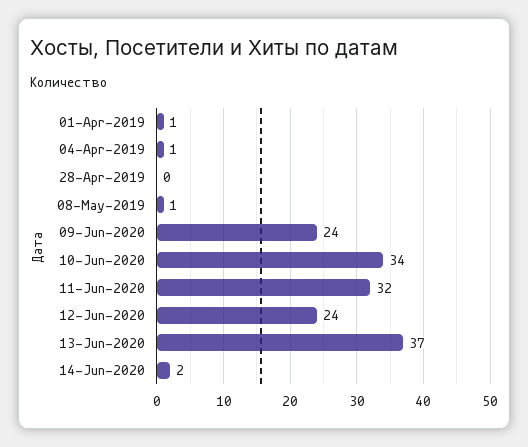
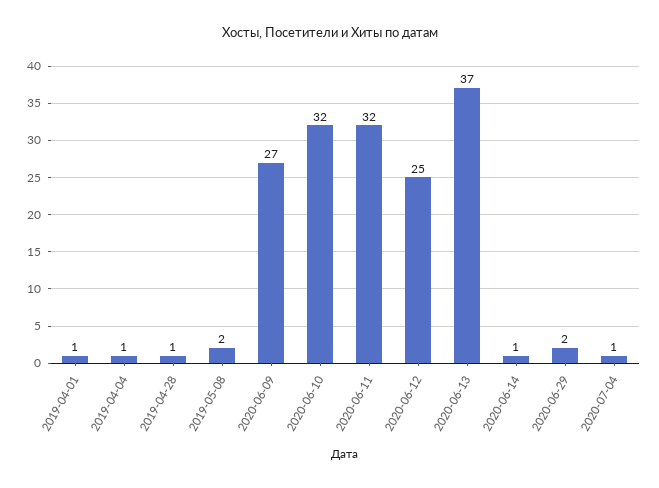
28-Apr-2019: 0 -> 1
08-May-2019: 1 -> 2
09-Jun-2020: 24 -> 27
10-Jun-2020: 34 -> 32
12-Jun-2020: 24 -> 25
14-Jun-2020: 2 -> 1
2020-06-29: none -> 2
2020-07-04: none -> 1

